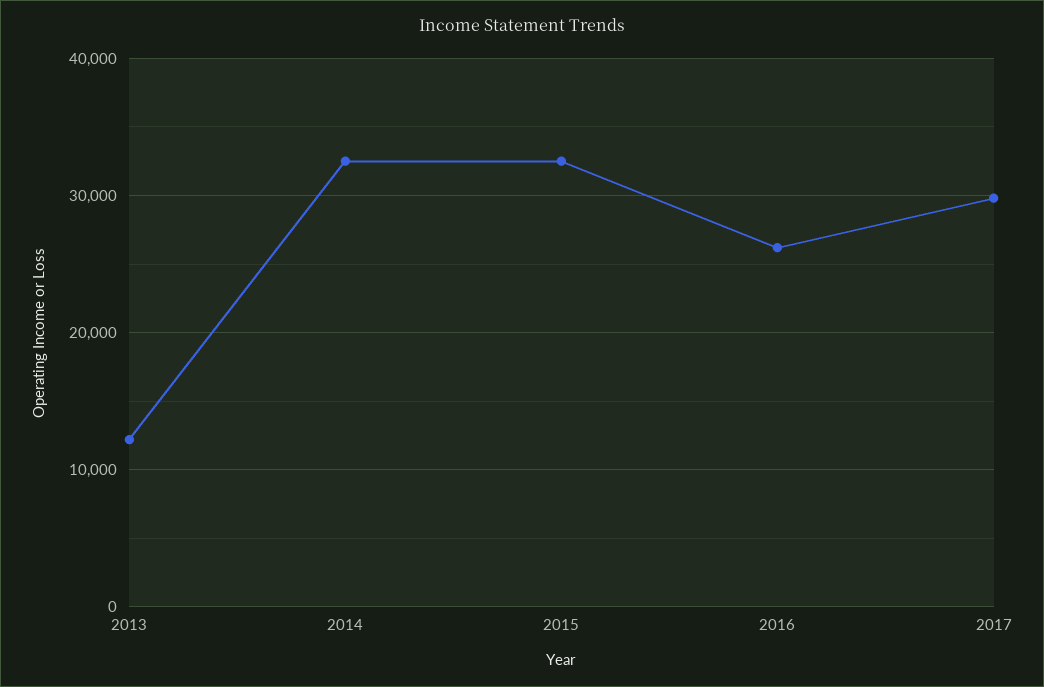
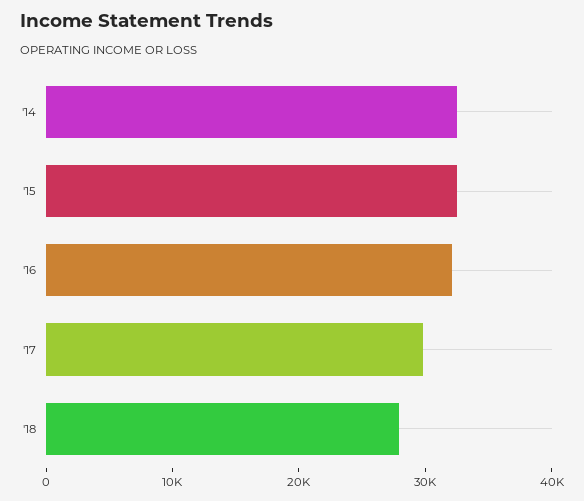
2013: 12000 -> none
2016: 26000 -> 32000
'18: none -> 28000

